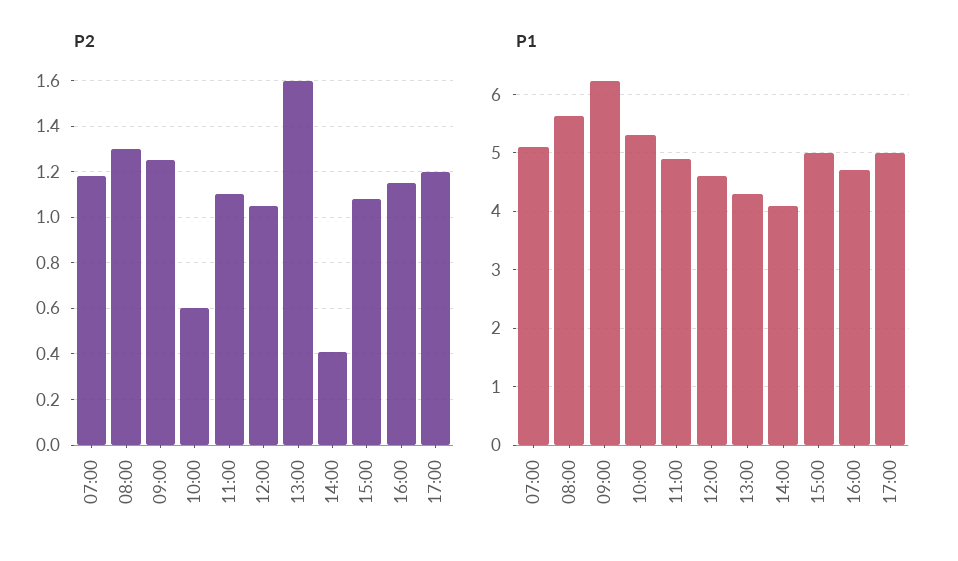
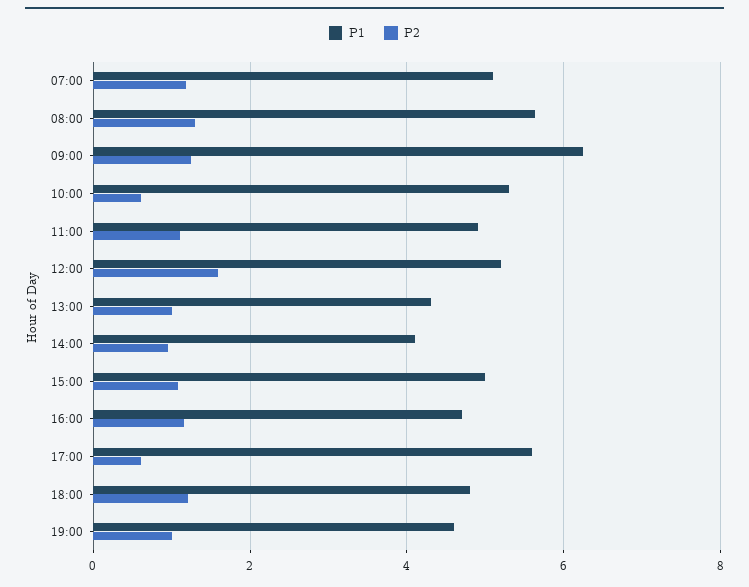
P2, 12:00: 1.05 -> 1.6
P2, 13:00: 1.6 -> 1
P2, 14:00: 0.4 -> 1
P2, 17:00: 1.2 -> 0.6
P1, 12:00: 4.6 -> 5.2
P1, 17:00: 5 -> 5.6
P1, 18:00: none -> 4.8
P2, 18:00: none -> 1.2
P1, 19:00: none -> 4.6
P2, 19:00: none -> 1

